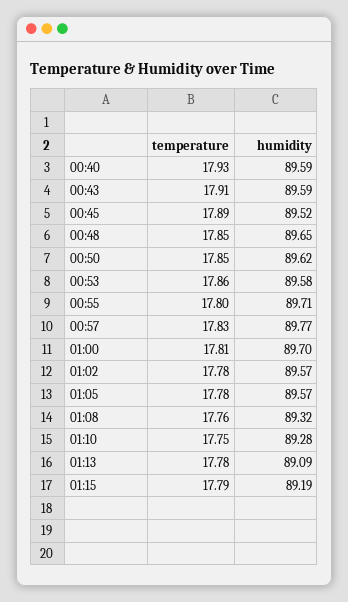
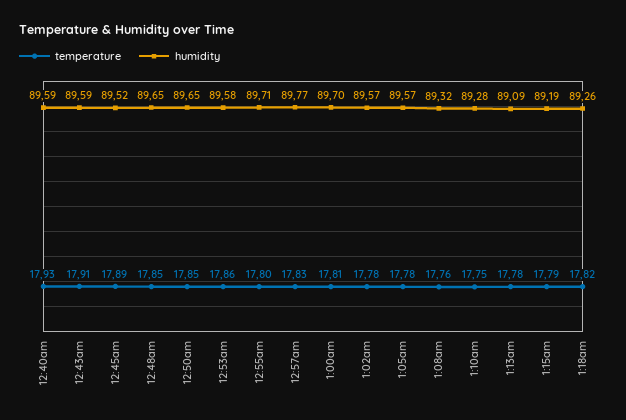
humidity, 00:50: 89.62 -> 89.65
temperature, 1:18am: none -> 17.82
humidity, 1:18am: none -> 89.26

